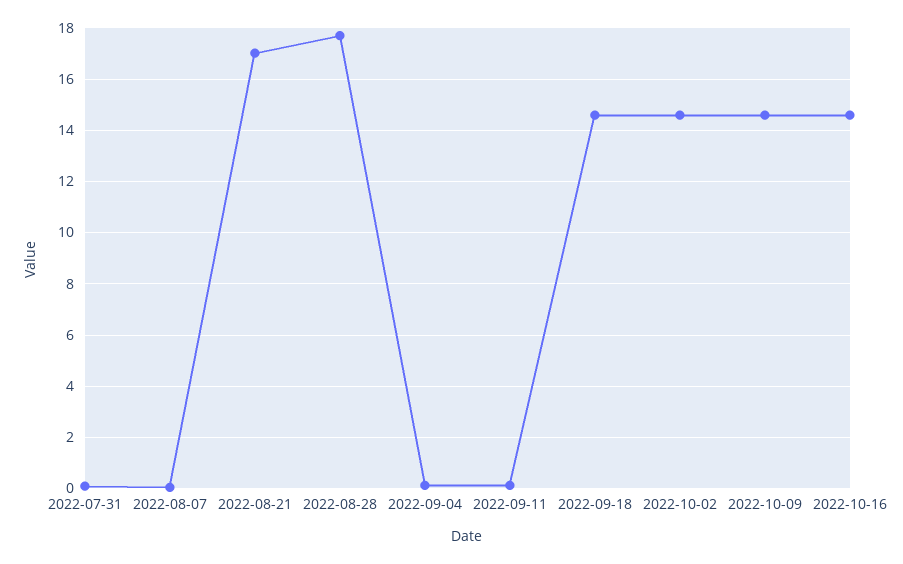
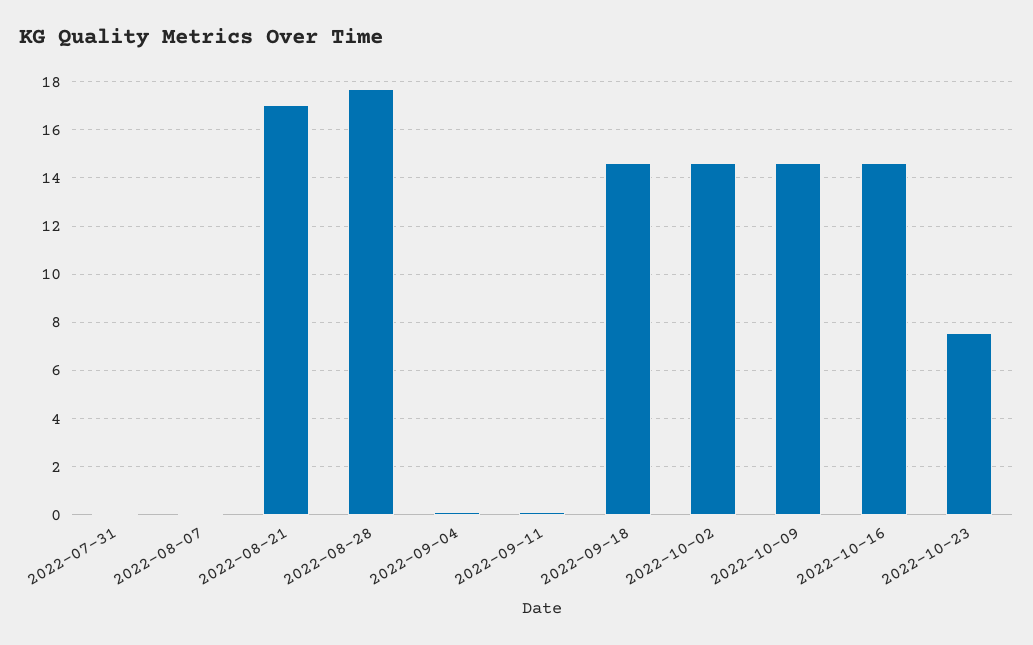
2022-10-23: none -> 7.5

